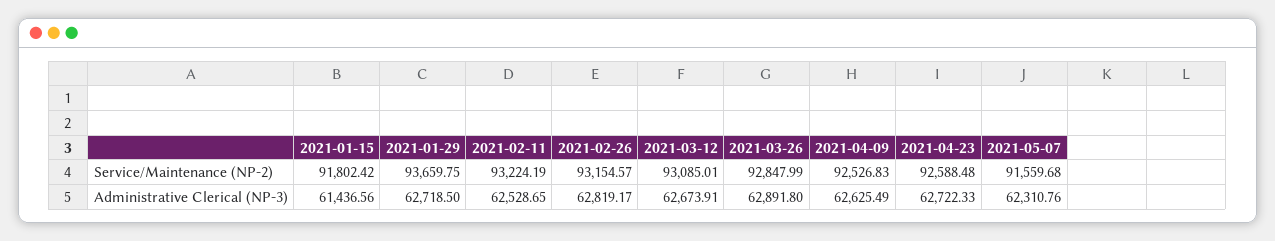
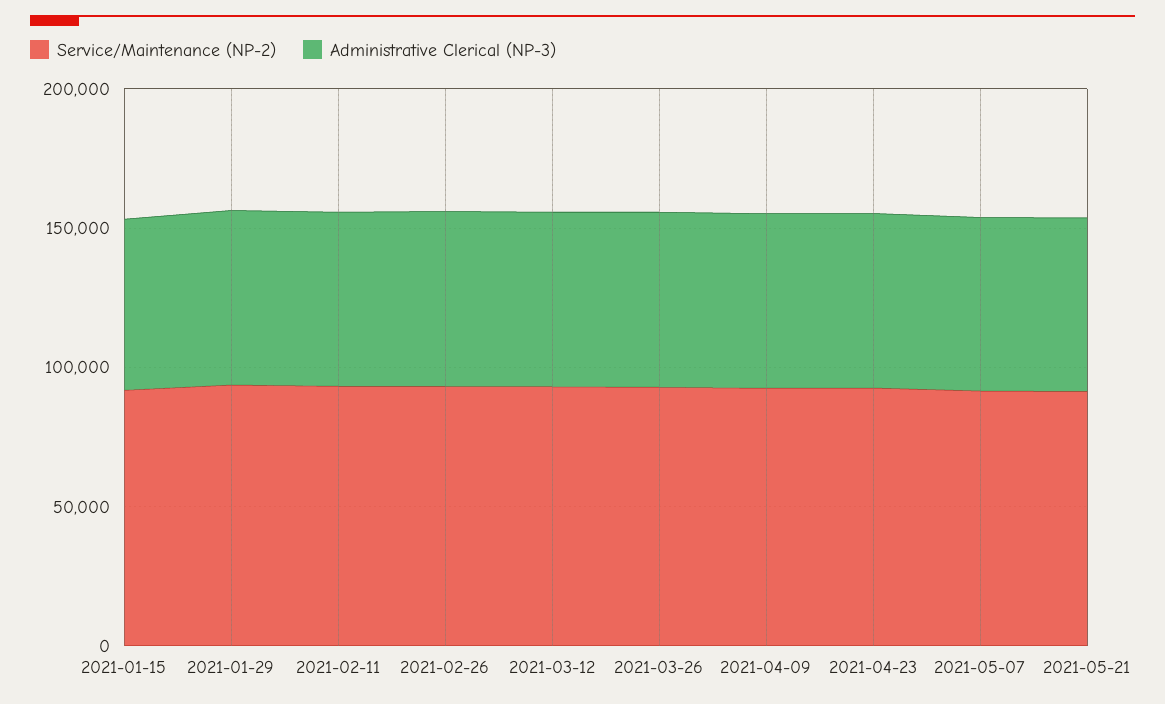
Service/Maintenance (NP-2), 2021-05-21: none -> 90000
Administrative Clerical (NP-3), 2021-05-21: none -> 60000

